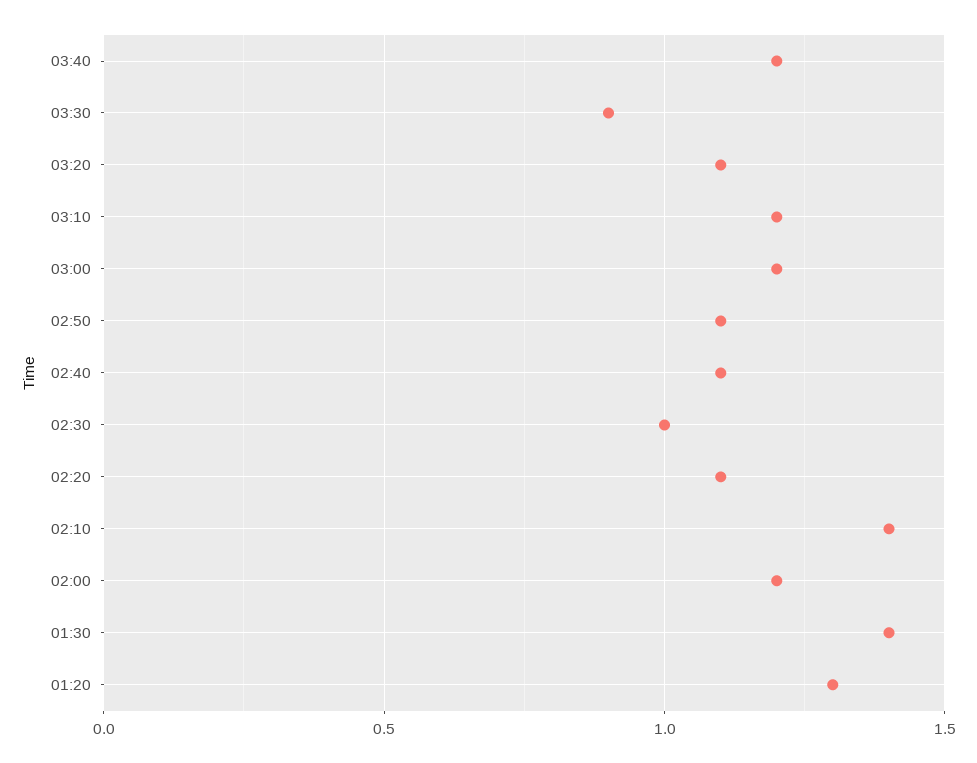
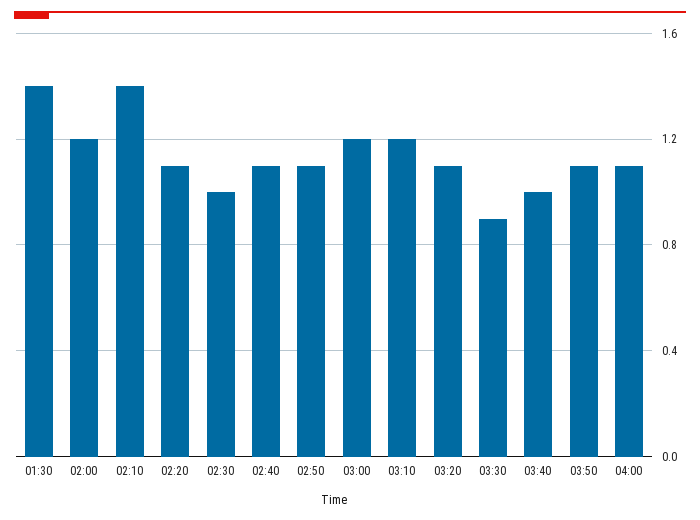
03:40: 1.2 -> 1
01:20: 1.3 -> none
03:50: none -> 1.1
04:00: none -> 1.1

